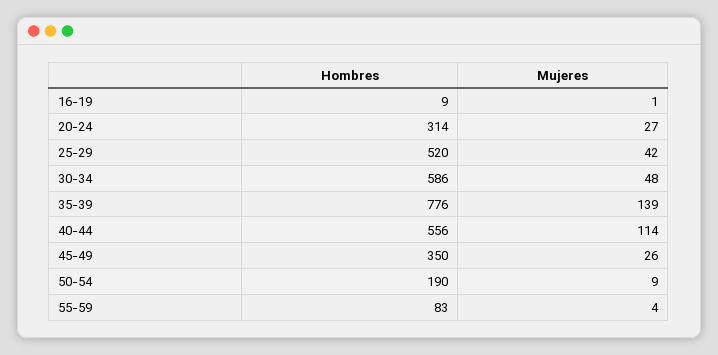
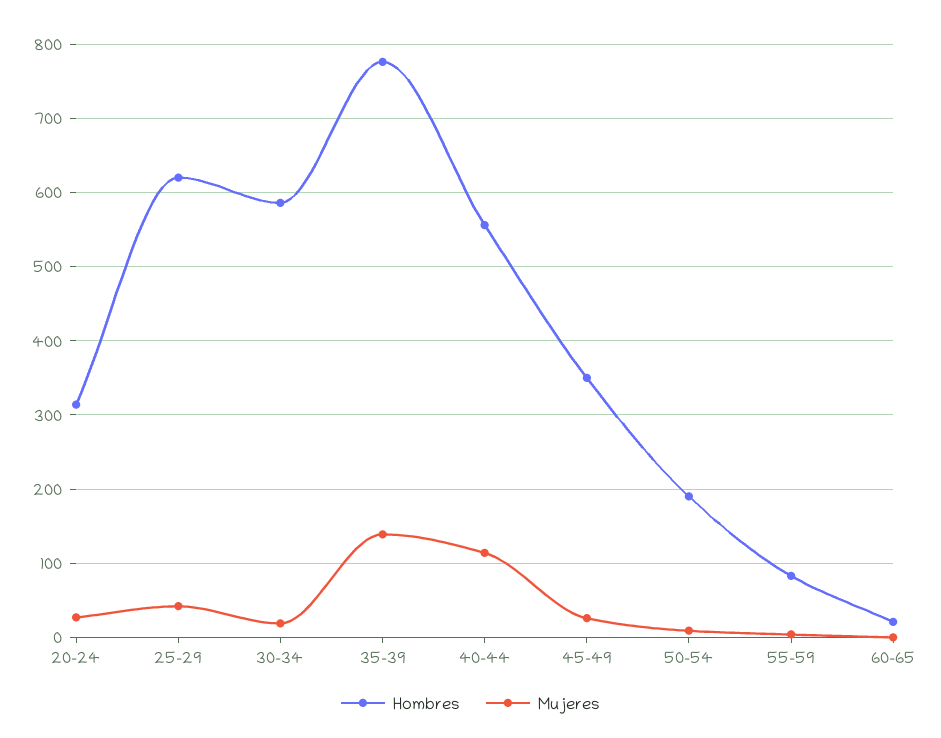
Hombres, 16-19: 9 -> none
Mujeres, 16-19: 1 -> none
Hombres, 25-29: 520 -> 620
Mujeres, 30-34: 48 -> 20
Hombres, 60-65: none -> 20
Mujeres, 60-65: none -> 0

